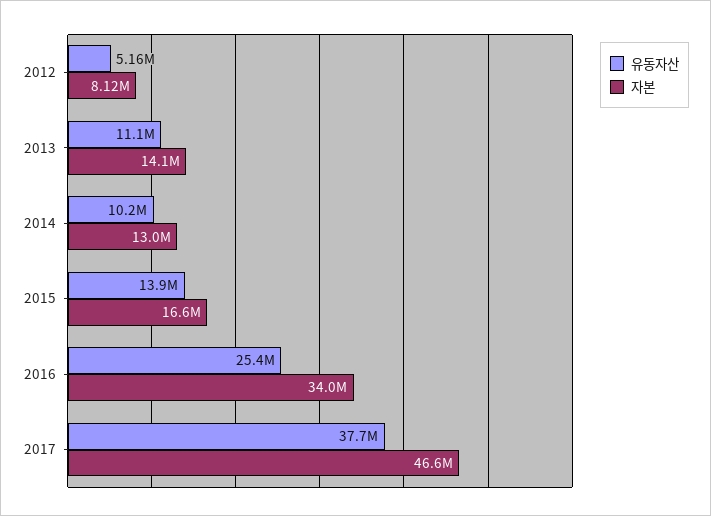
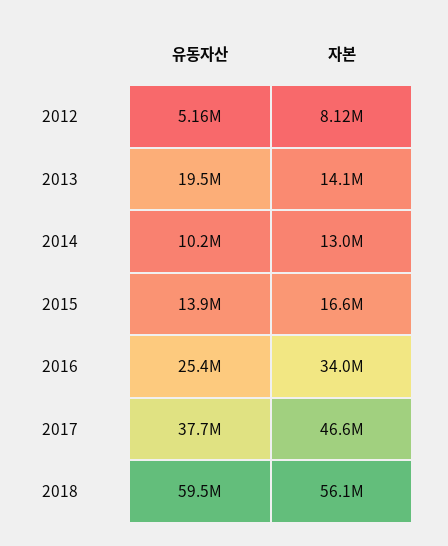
유동자산, 2013: 11100000 -> 19500000
유동자산, 2018: none -> 59500000
자본, 2018: none -> 56100000

